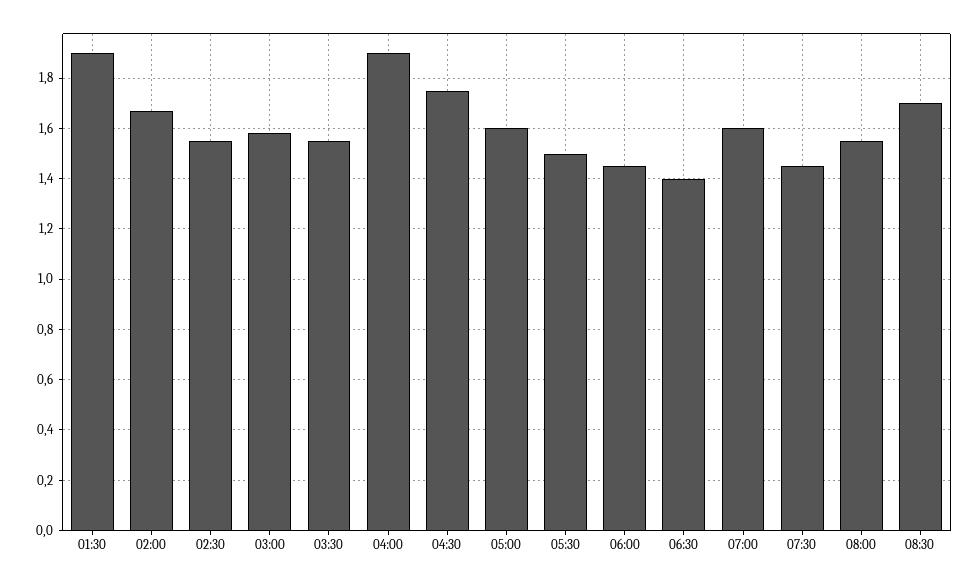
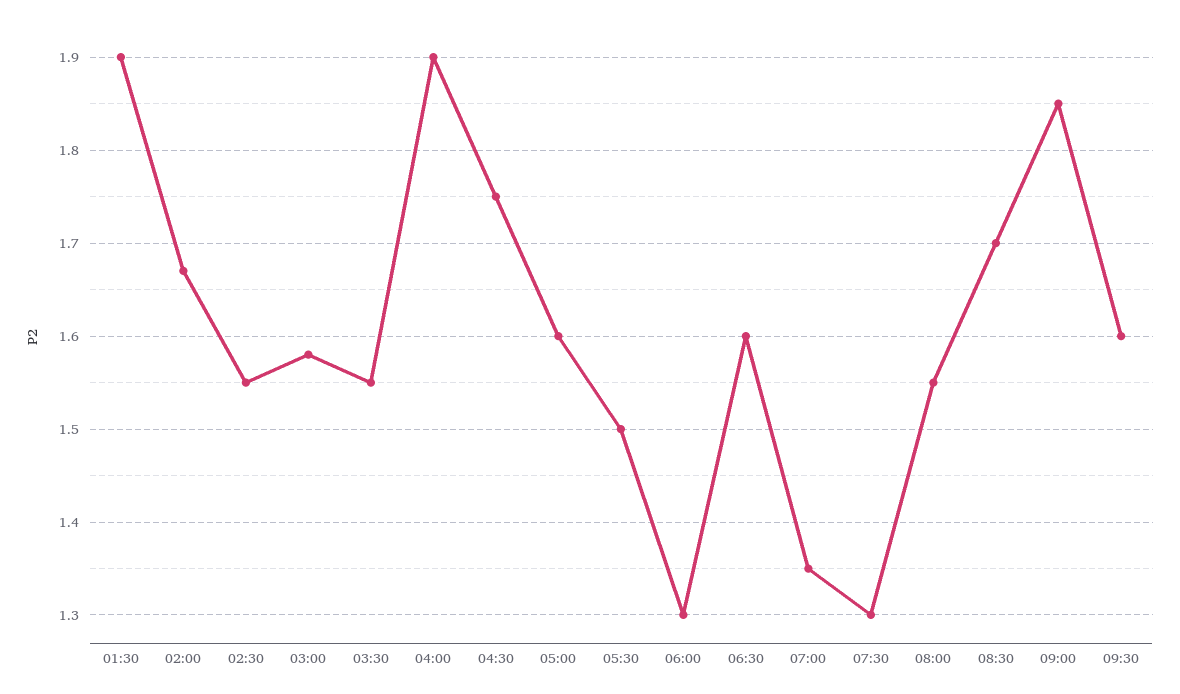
06:00: 1.45 -> 1.3
06:30: 1.4 -> 1.6
07:00: 1.6 -> 1.35
07:30: 1.45 -> 1.3
09:00: none -> 1.85
09:30: none -> 1.6

